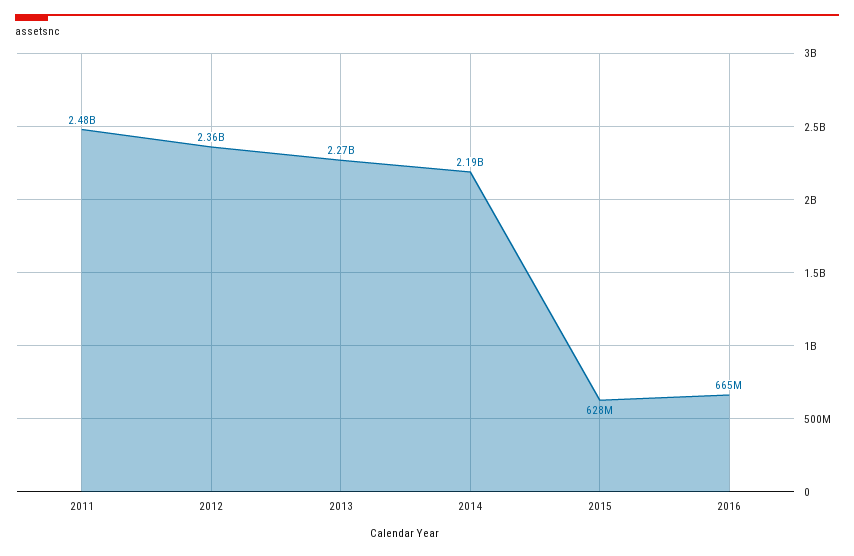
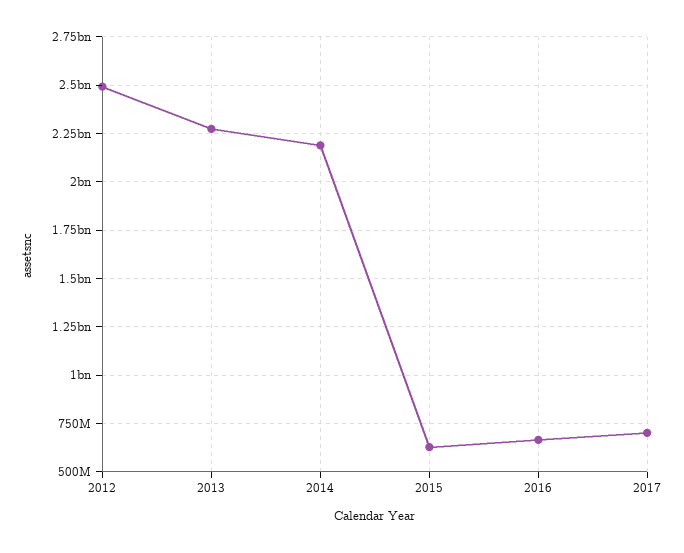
2011: 2480000000 -> none
2012: 2360000000 -> 2500000000
2017: none -> 700000000

